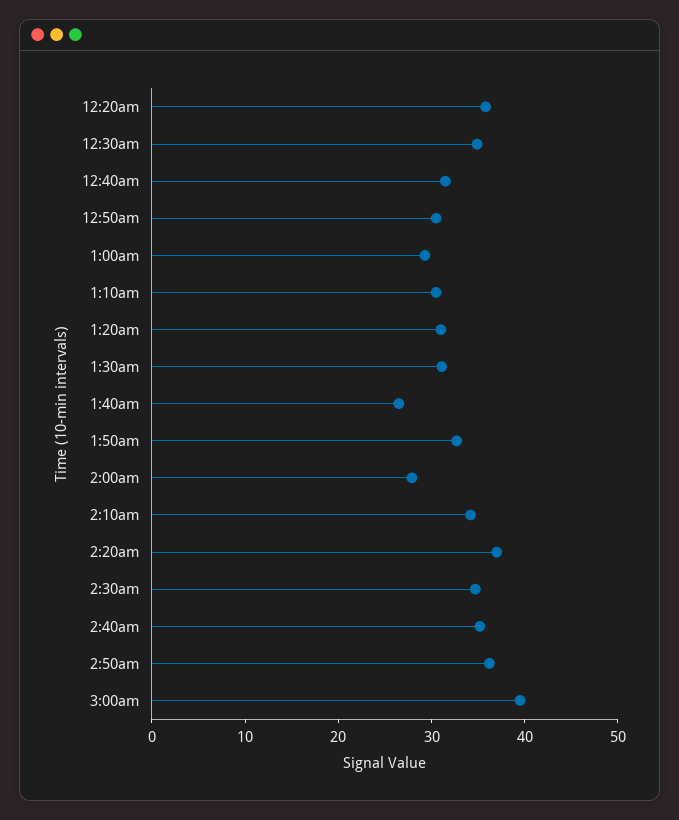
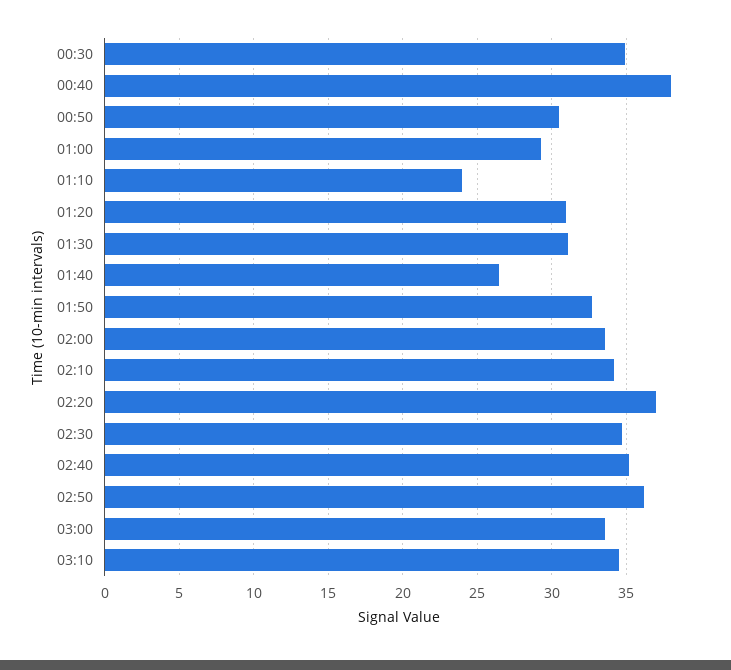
12:20am: 36 -> none
12:40am: 32 -> 38
1:10am: 30 -> 24
2:00am: 28 -> 33.5
3:00am: 40 -> 33.5
03:10: none -> 34.5

